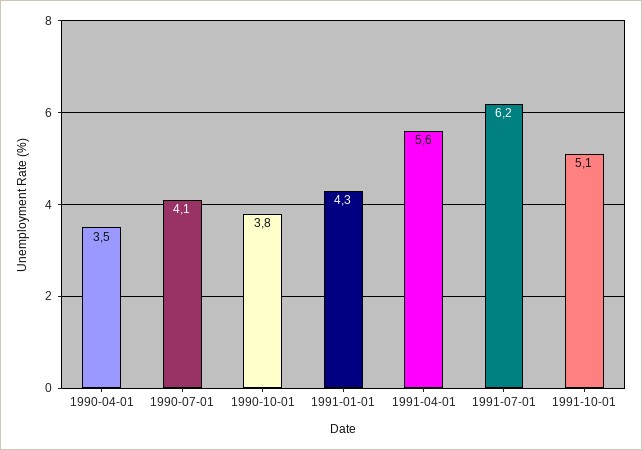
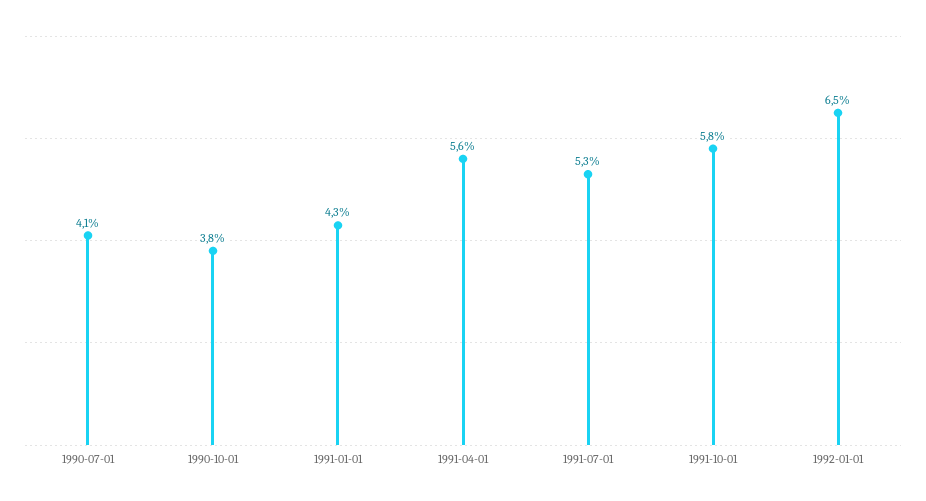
1990-04-01: 3.5 -> none
1991-07-01: 6.2 -> 5.3
1991-10-01: 5.1 -> 5.8
1992-01-01: none -> 6.5

